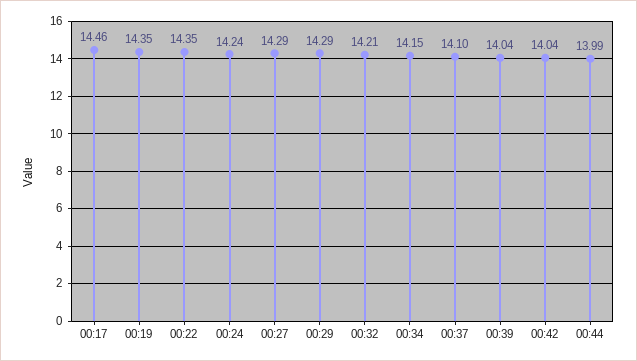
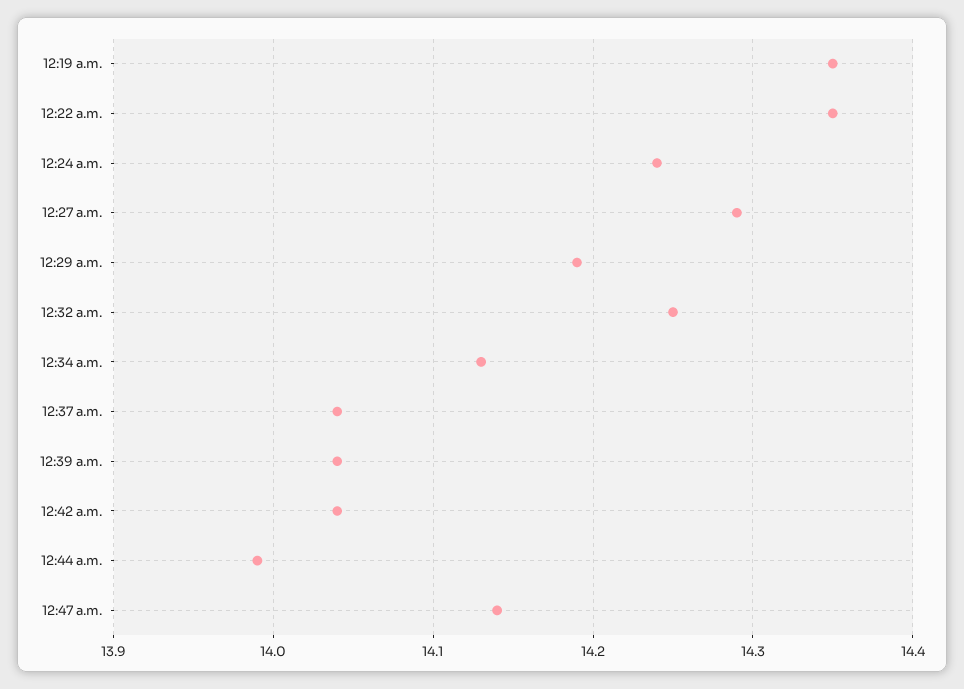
00:17: 14.46 -> none
00:29: 14.29 -> 14.19
00:32: 14.21 -> 14.25
00:34: 14.15 -> 14.13
00:37: 14.1 -> 14.04
12:47 a.m.: none -> 14.14

